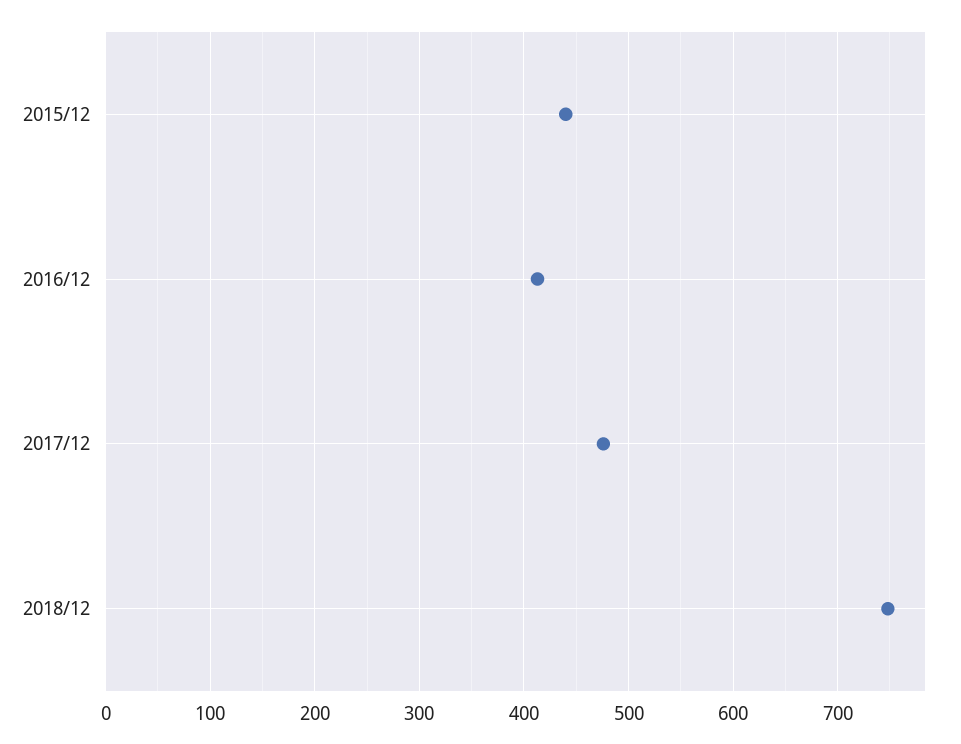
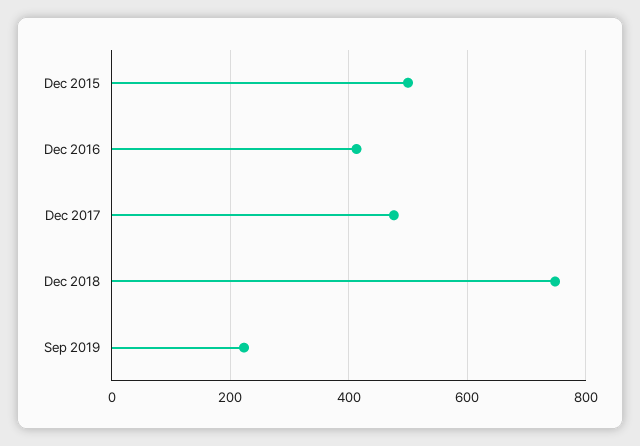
2015/12: 440 -> 500
Sep 2019: none -> 220

